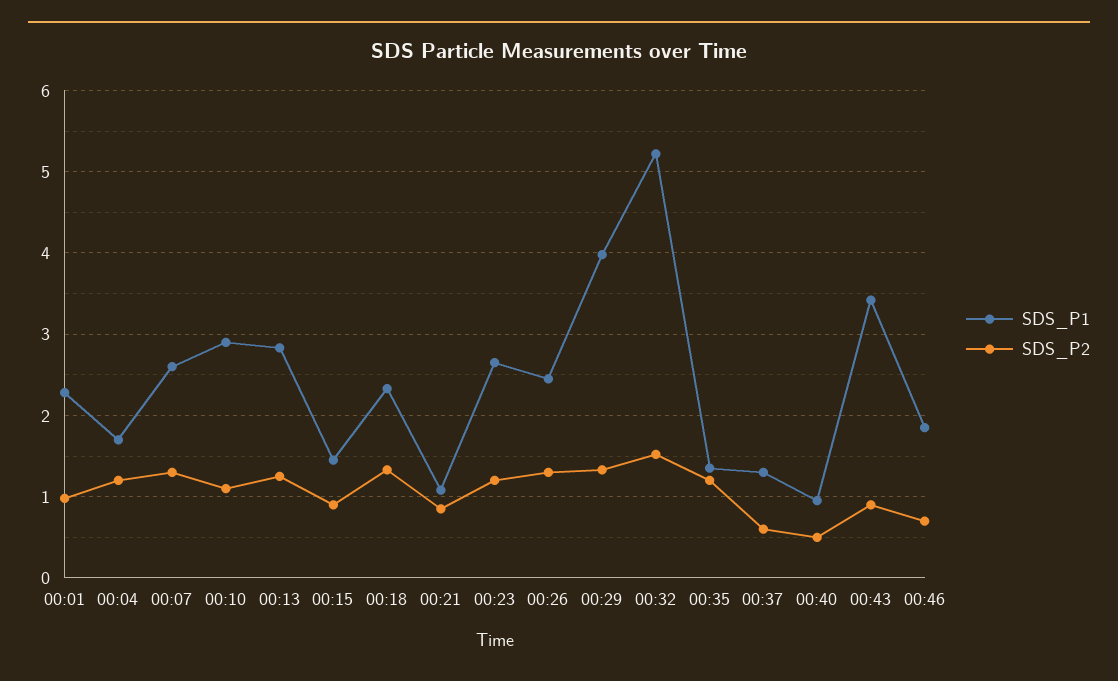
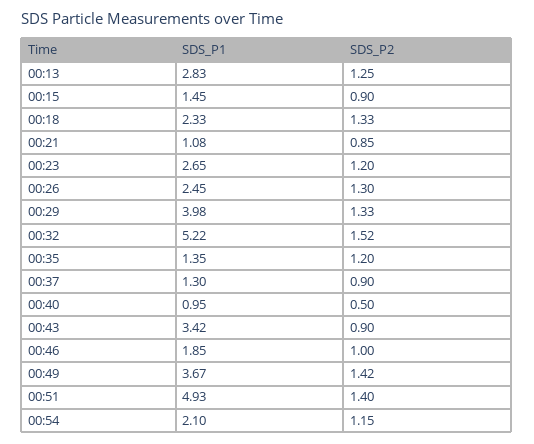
SDS_P1, 00:01: 2.3 -> none
SDS_P2, 00:01: 1 -> none
SDS_P1, 00:04: 1.7 -> none
SDS_P2, 00:04: 1.2 -> none
SDS_P1, 00:07: 2.6 -> none
SDS_P2, 00:07: 1.3 -> none
SDS_P1, 00:10: 2.9 -> none
SDS_P2, 00:10: 1.1 -> none
SDS_P2, 00:37: 0.6 -> 0.9
SDS_P2, 00:46: 0.7 -> 1
SDS_P1, 00:49: none -> 3.67
SDS_P2, 00:49: none -> 1.42
SDS_P1, 00:51: none -> 4.93
SDS_P2, 00:51: none -> 1.4
SDS_P1, 00:54: none -> 2.1
SDS_P2, 00:54: none -> 1.15

